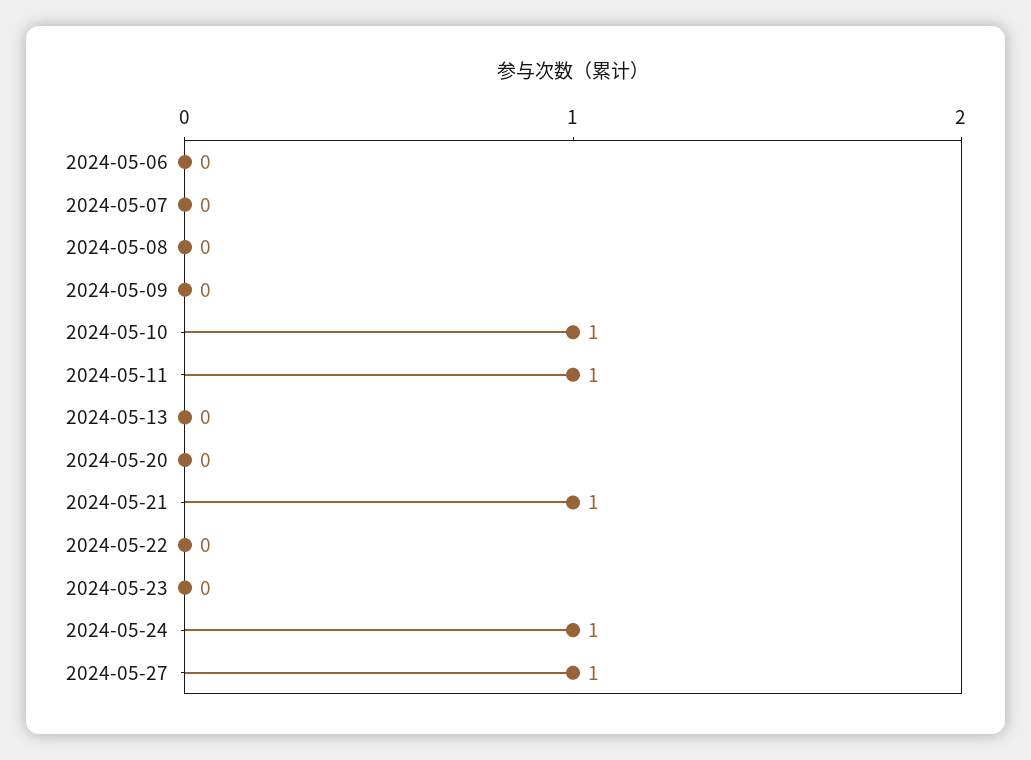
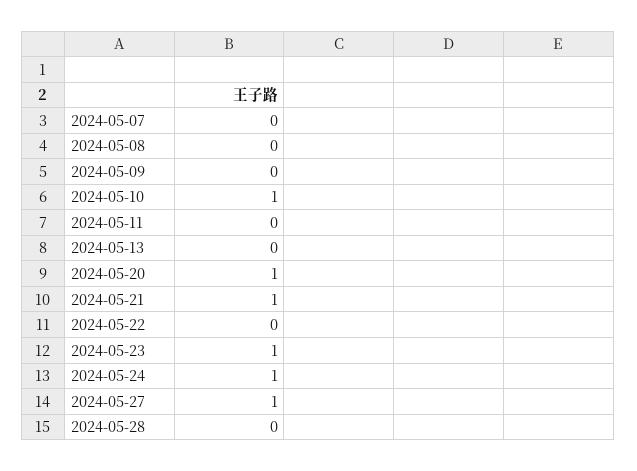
2024-05-06: 0 -> none
2024-05-11: 1 -> 0
2024-05-20: 0 -> 1
2024-05-23: 0 -> 1
2024-05-28: none -> 0

